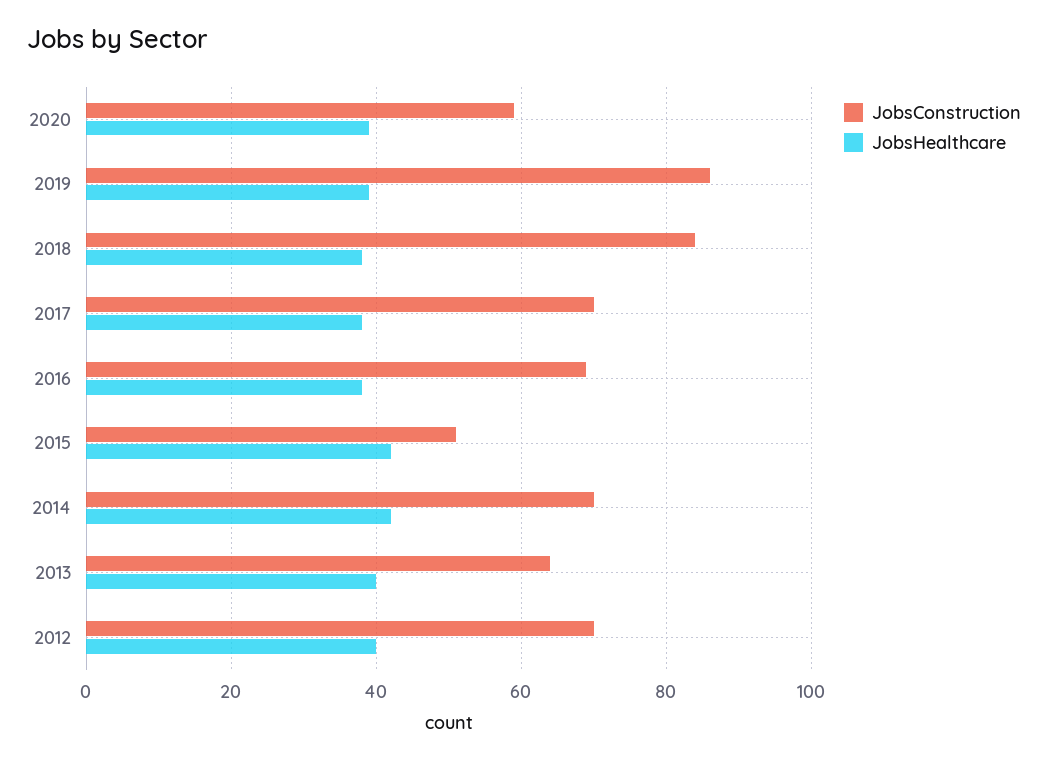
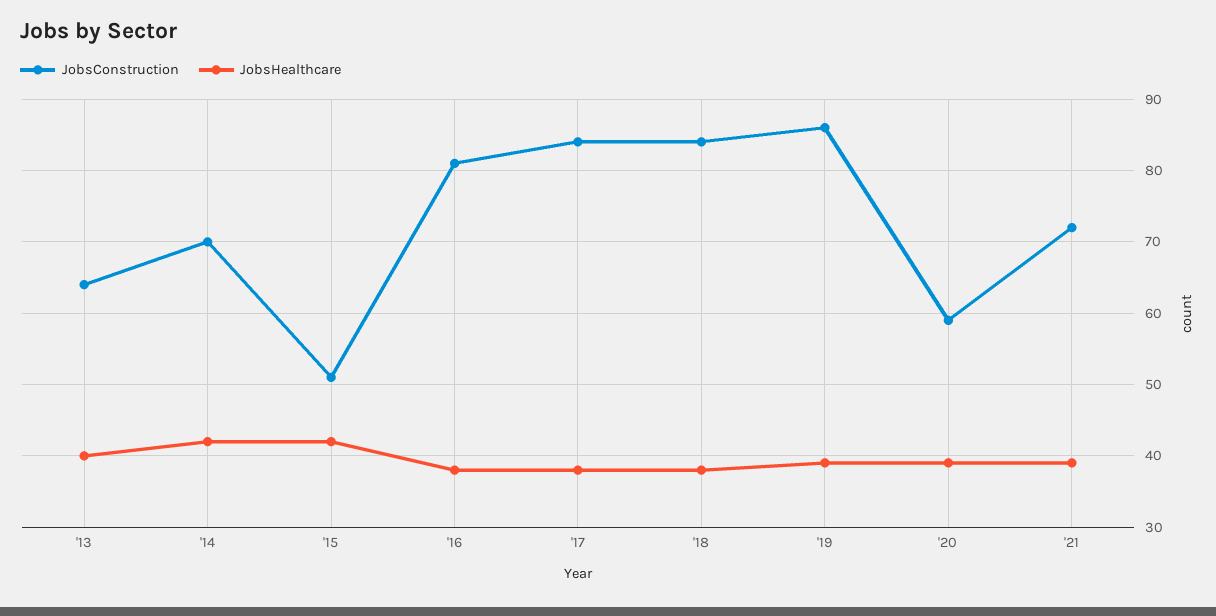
JobsConstruction, 2017: 70 -> 84
JobsConstruction, 2016: 70 -> 81
JobsConstruction, 2012: 70 -> none
JobsHealthcare, 2012: 40 -> none
JobsConstruction, '21: none -> 72
JobsHealthcare, '21: none -> 39

